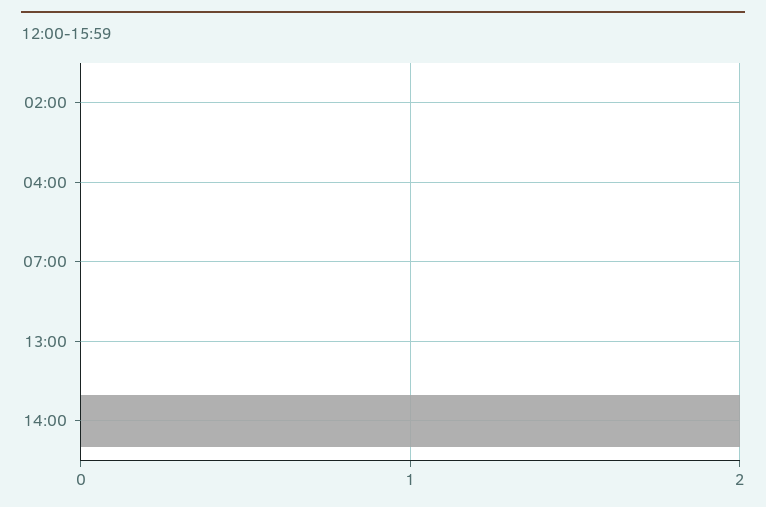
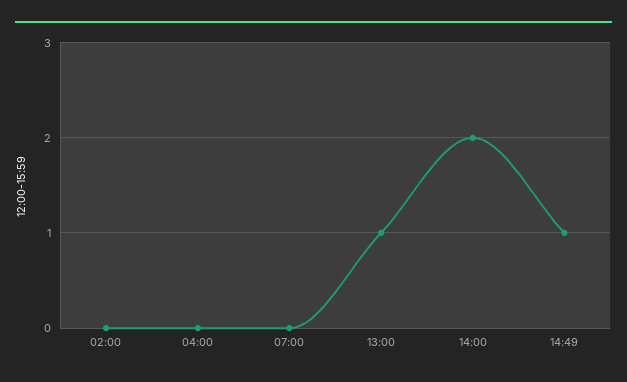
13:00: 0 -> 1
14:49: none -> 1

